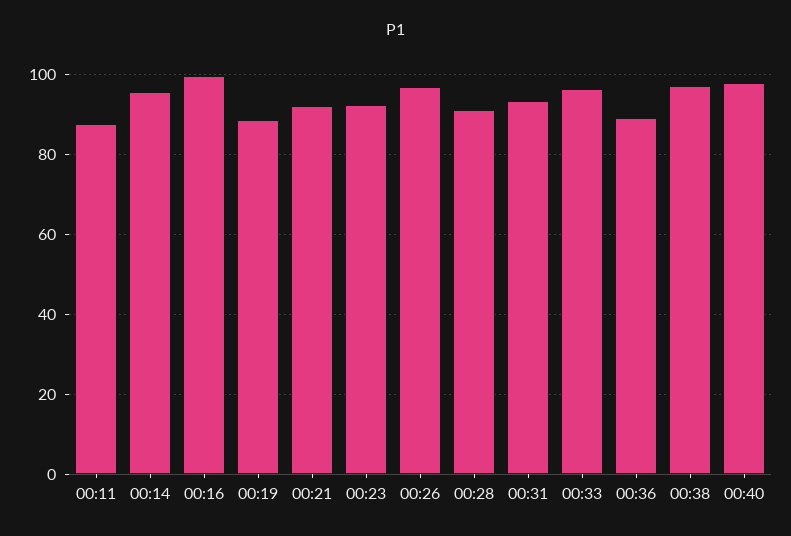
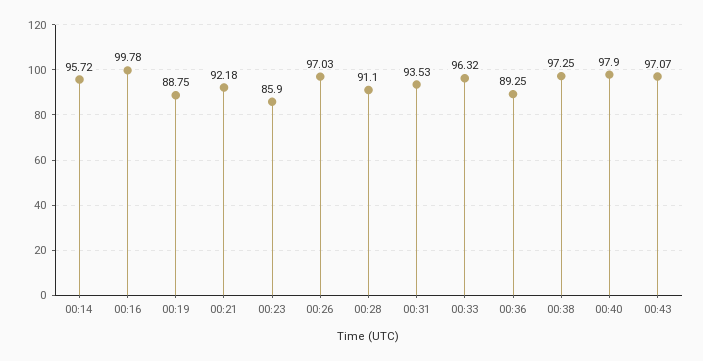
00:11: 88 -> none
00:23: 92 -> 85.9
00:43: none -> 97.07

